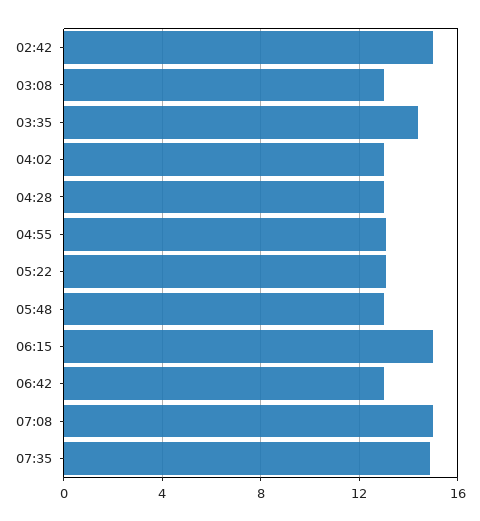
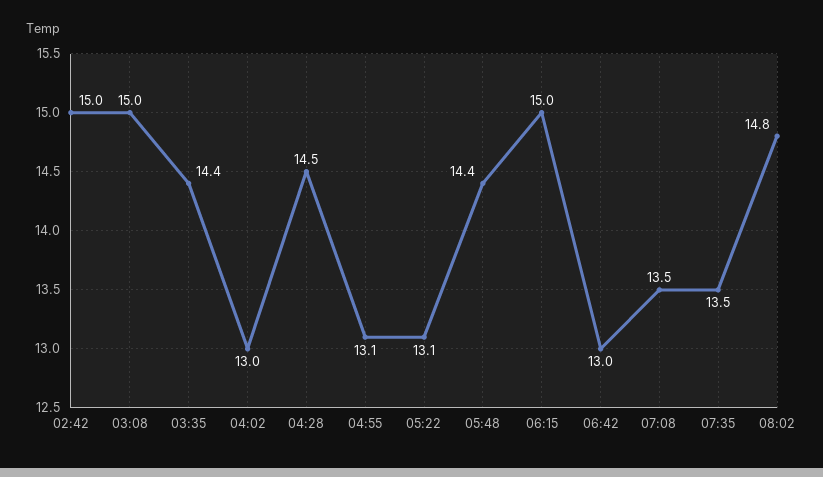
03:08: 13 -> 15
04:28: 13 -> 14.5
05:48: 13 -> 14.4
07:08: 15 -> 13.5
07:35: 15 -> 13.5
08:02: none -> 14.8

